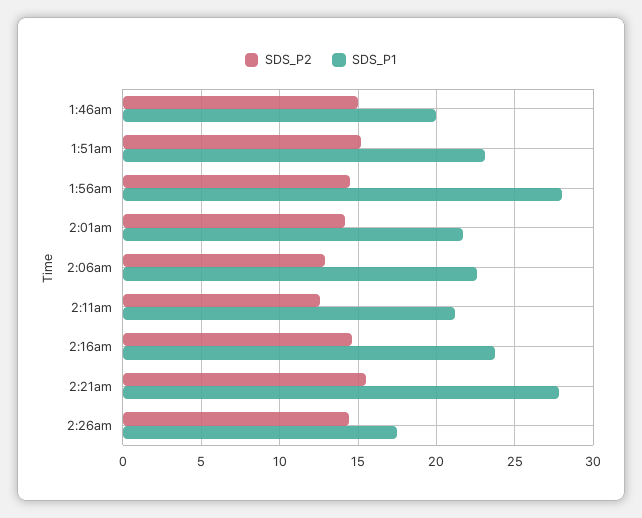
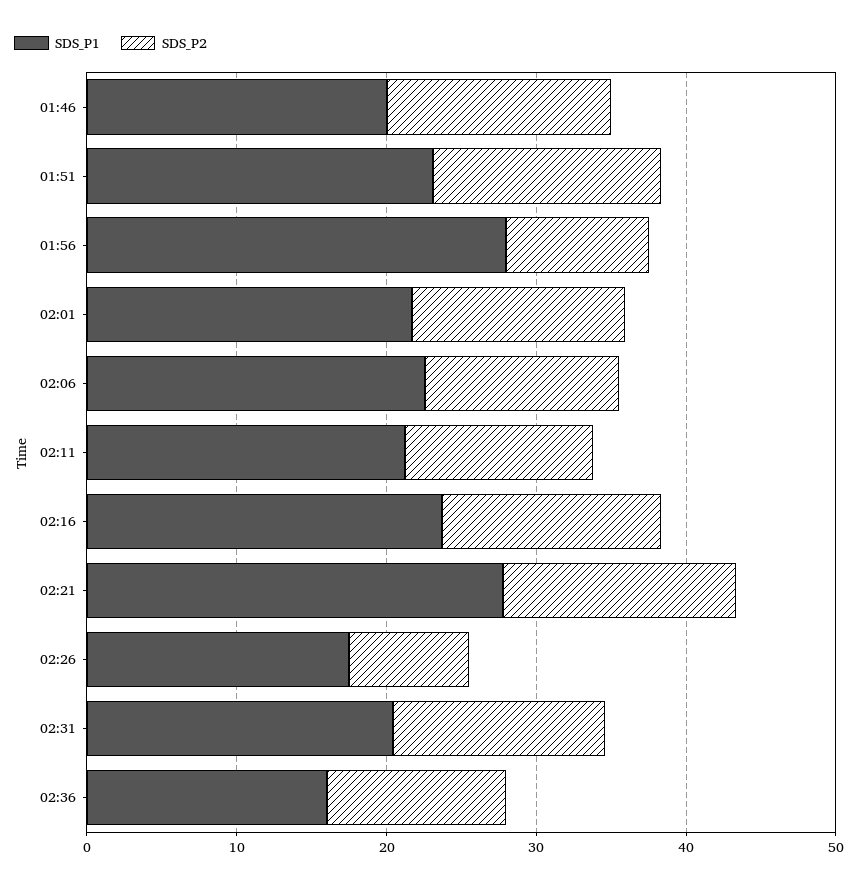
SDS_P2, 1:56am: 14.5 -> 10
SDS_P2, 2:26am: 14.5 -> 8
SDS_P1, 02:31: none -> 20
SDS_P2, 02:31: none -> 14
SDS_P1, 02:36: none -> 16
SDS_P2, 02:36: none -> 12

